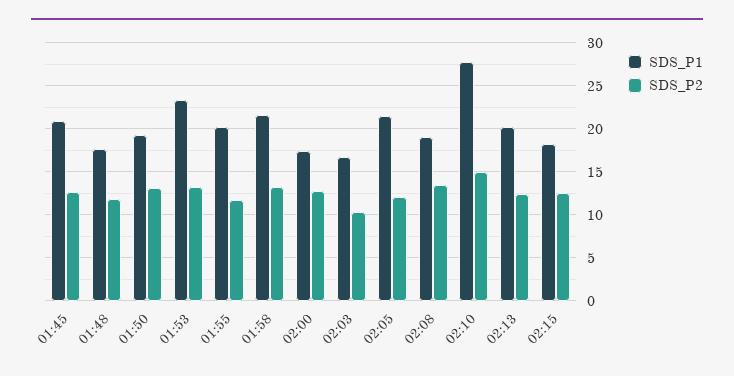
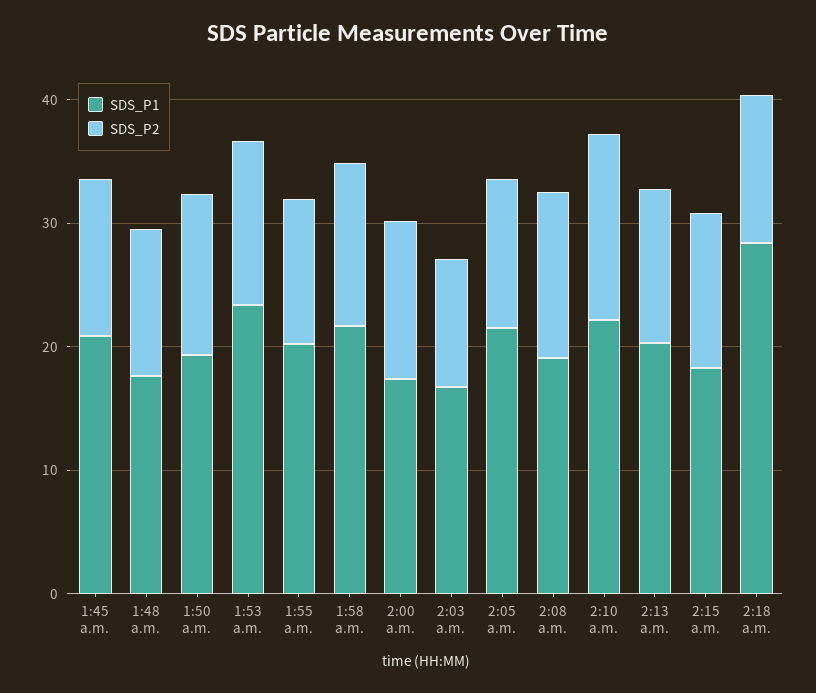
SDS_P1, 02:10: 28 -> 22
SDS_P1, 2:18 a.m.: none -> 28
SDS_P2, 2:18 a.m.: none -> 12

